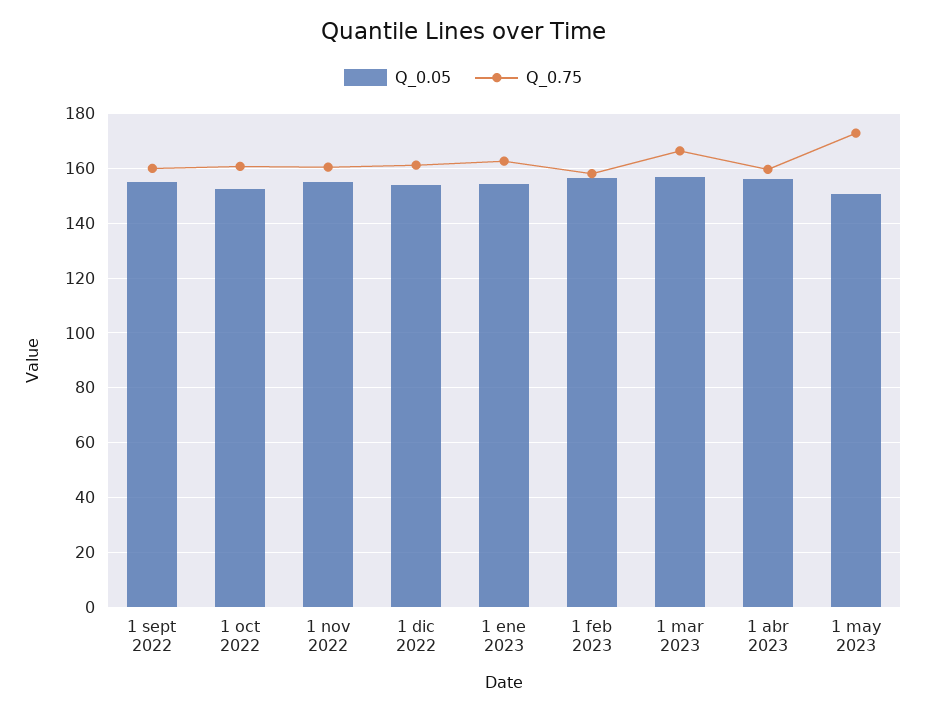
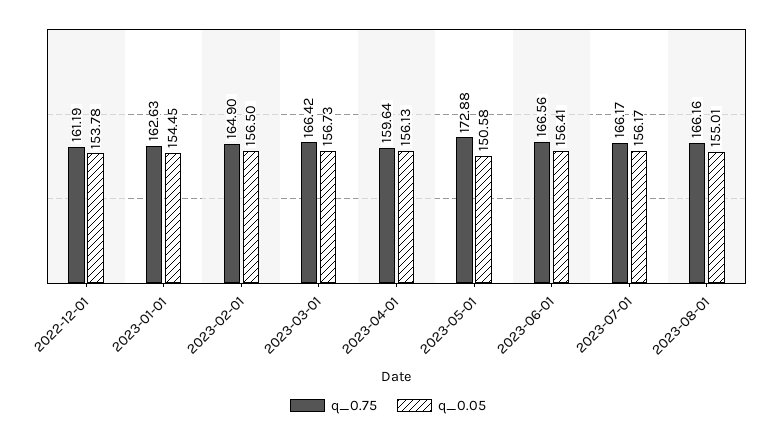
Q_0.05, 1 sept 2022: 155 -> none
Q_0.75, 1 sept 2022: 160 -> none
Q_0.05, 1 oct 2022: 152.5 -> none
Q_0.75, 1 oct 2022: 160 -> none
Q_0.05, 1 nov 2022: 155 -> none
Q_0.75, 1 nov 2022: 160 -> none
Q_0.75, 1 feb 2023: 157.5 -> 164.9
Q_0.75, 2023-06-01: none -> 166.56
Q_0.05, 2023-06-01: none -> 156.41
Q_0.75, 2023-07-01: none -> 166.17
Q_0.05, 2023-07-01: none -> 156.17
Q_0.75, 2023-08-01: none -> 166.16
Q_0.05, 2023-08-01: none -> 155.01

